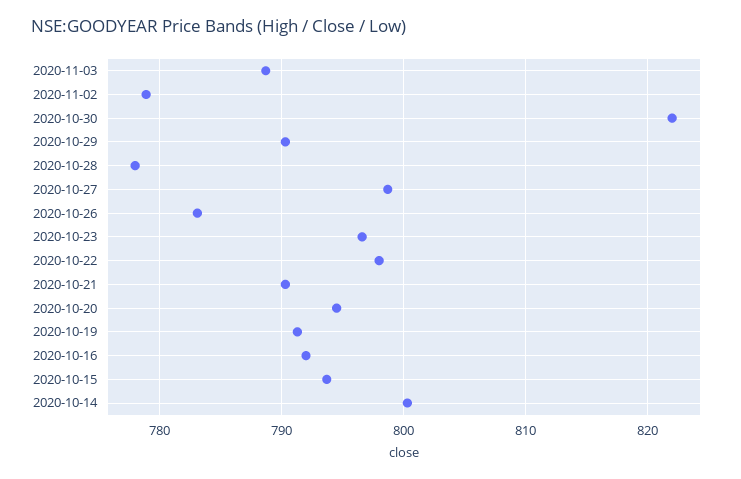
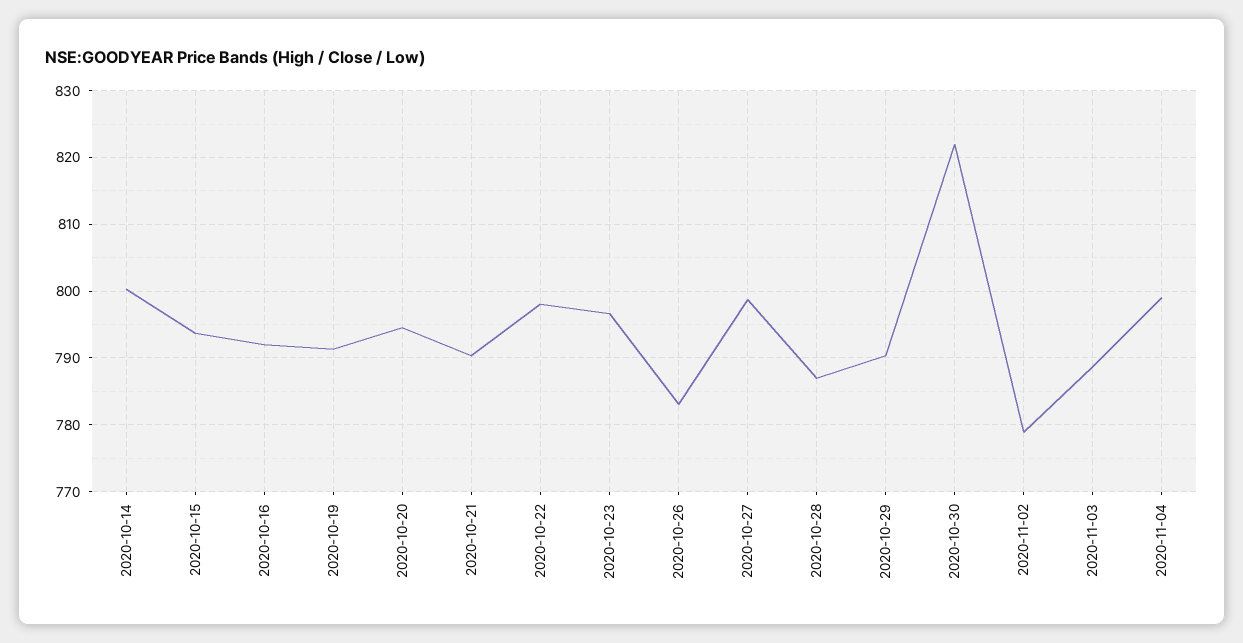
2020-10-28: 778 -> 787
2020-11-04: none -> 799

